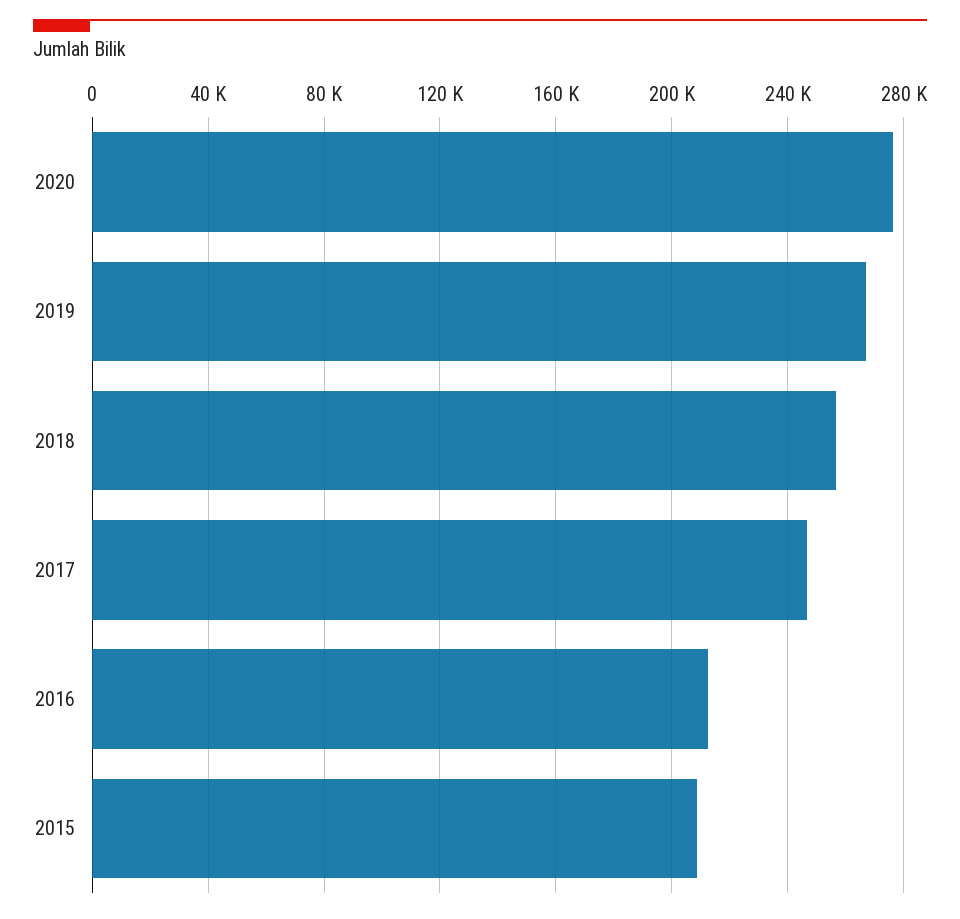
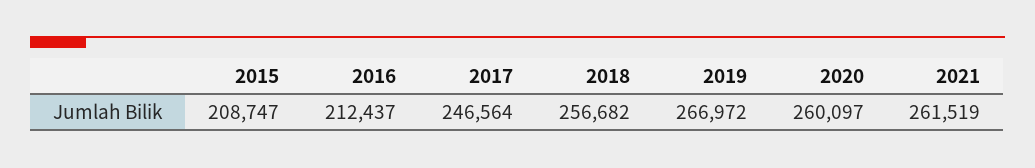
2020: 275000 -> 260097
2021: none -> 261519

